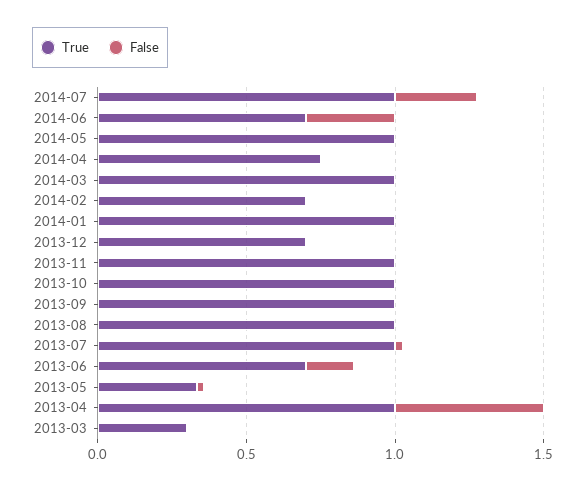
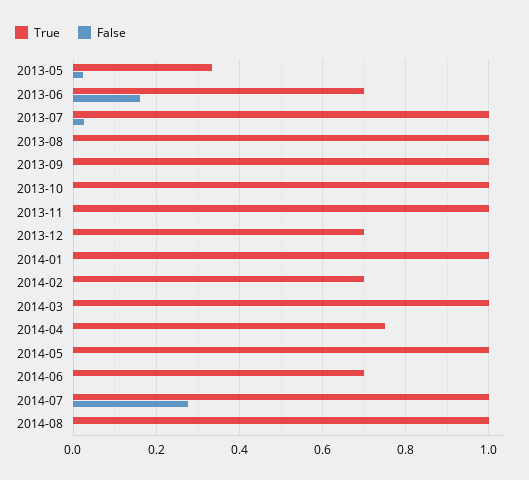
False, 2014-06: 0.3 -> 0
True, 2013-04: 1 -> none
False, 2013-04: 0.5 -> none
True, 2013-03: 0.3 -> none
False, 2013-03: 0 -> none
True, 2014-08: none -> 1
False, 2014-08: none -> 0

